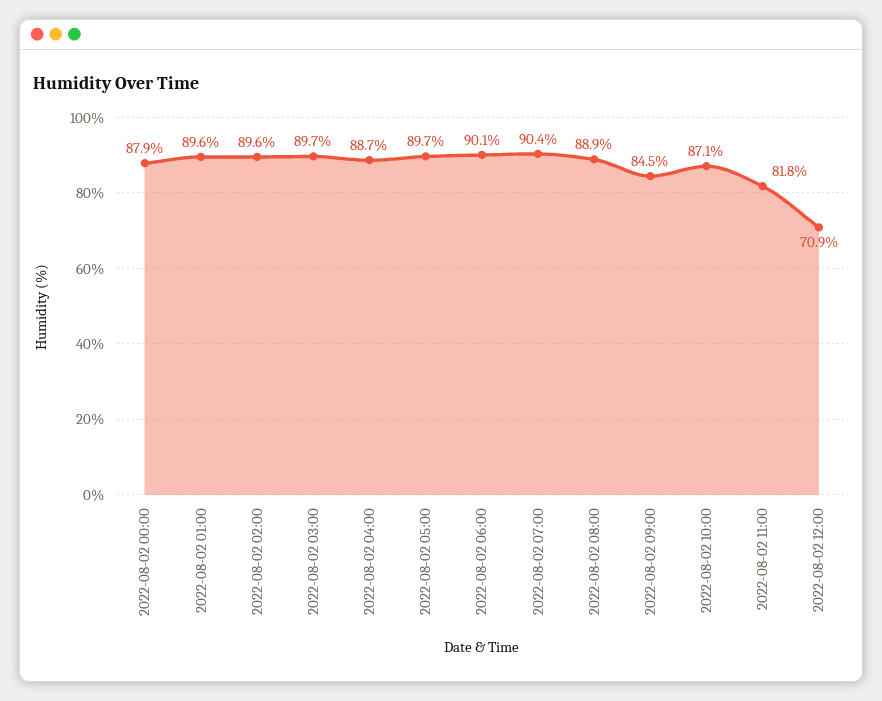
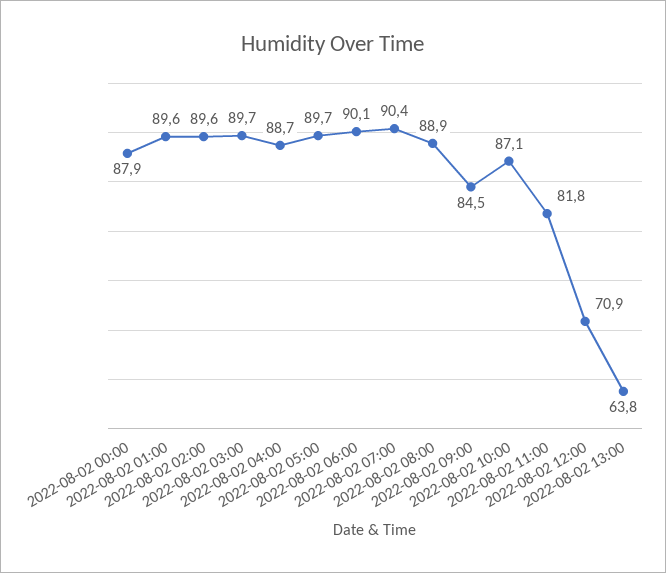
2022-08-02 13:00: none -> 63.8

